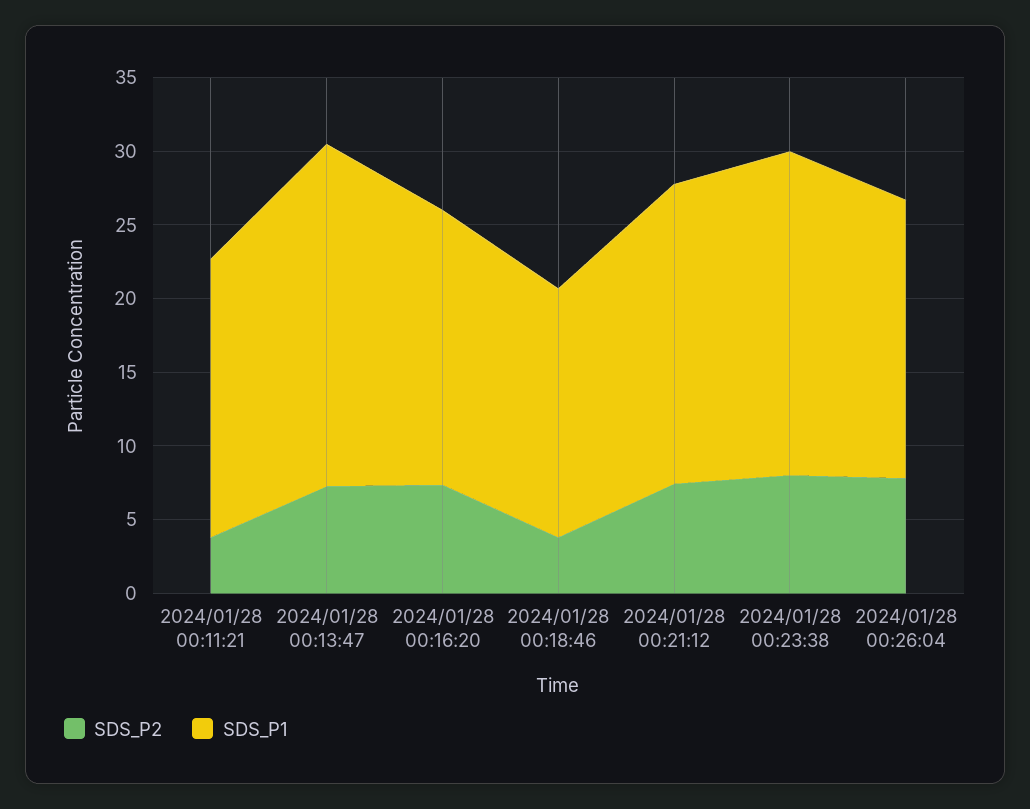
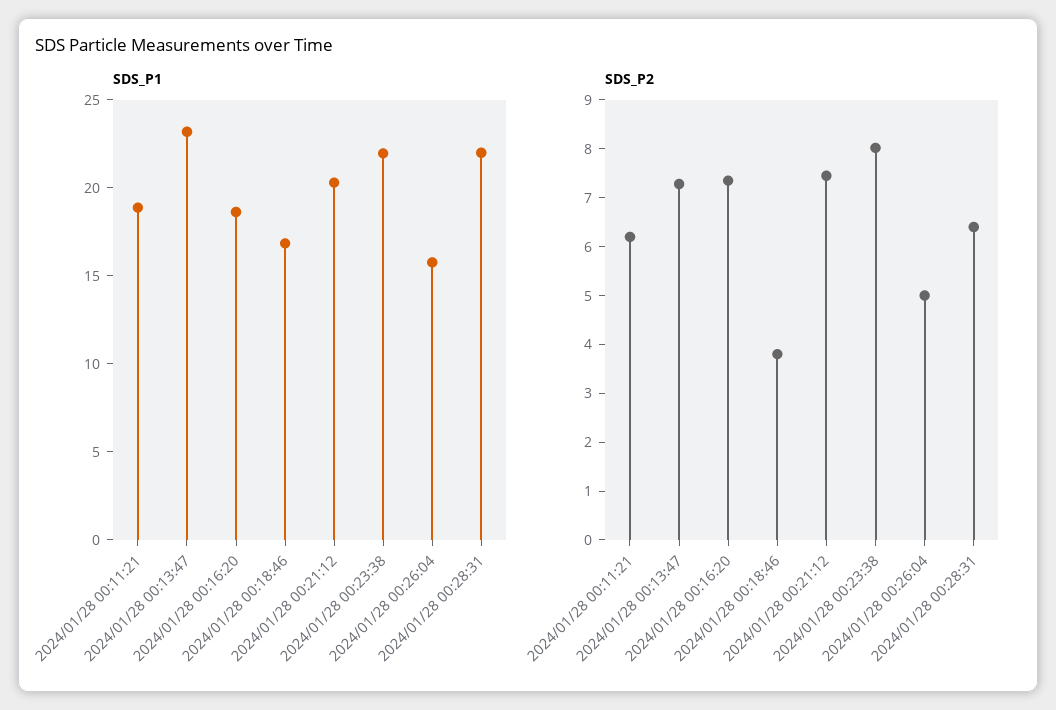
SDS_P2, 2024/01/28 00:11:21: 4 -> 6.2
SDS_P2, 2024/01/28 00:26:04: 8 -> 5
SDS_P1, 2024/01/28 00:26:04: 19 -> 16
SDS_P1, 2024/01/28 00:28:31: none -> 22
SDS_P2, 2024/01/28 00:28:31: none -> 6.4

